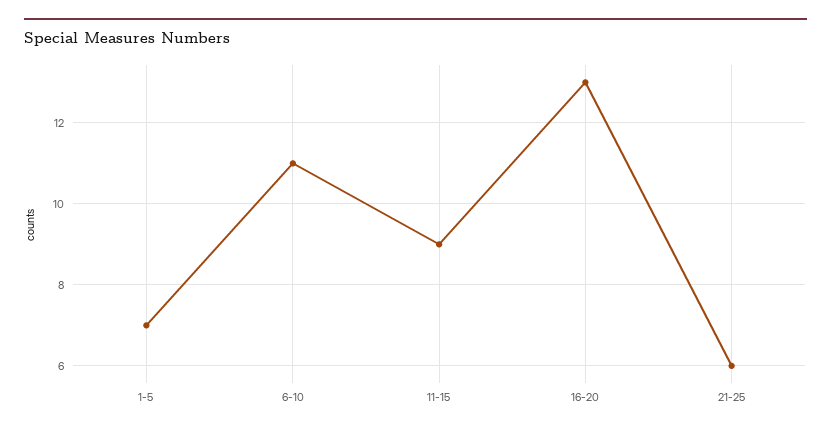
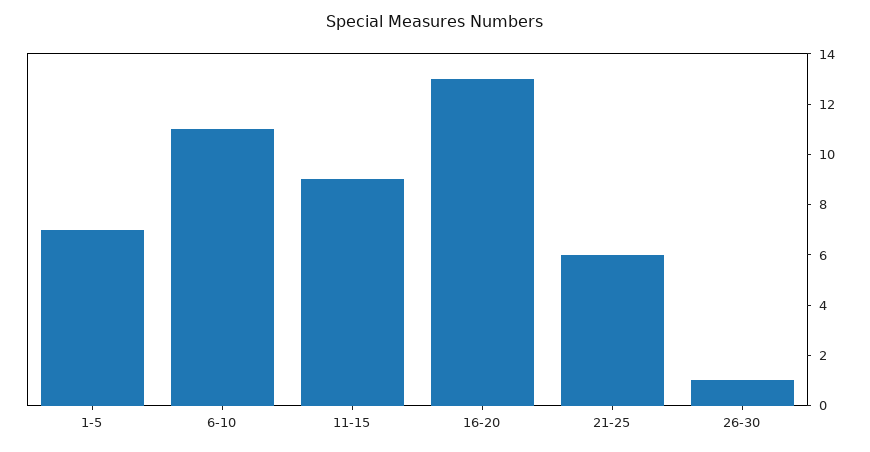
26-30: none -> 1

